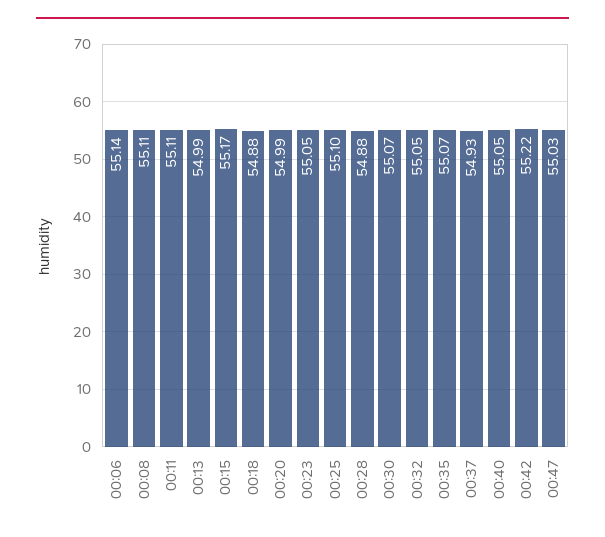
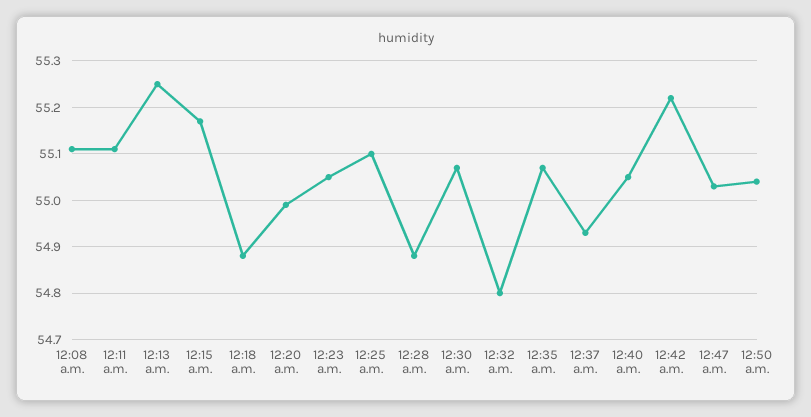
00:06: 55.14 -> none
00:13: 54.99 -> 55.25
00:32: 55.05 -> 54.8
12:50 a.m.: none -> 55.05

